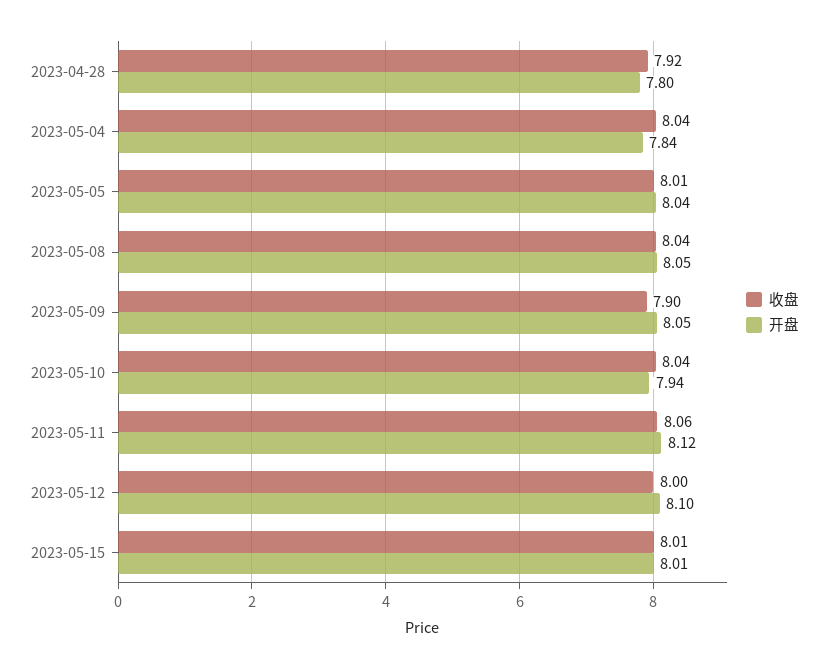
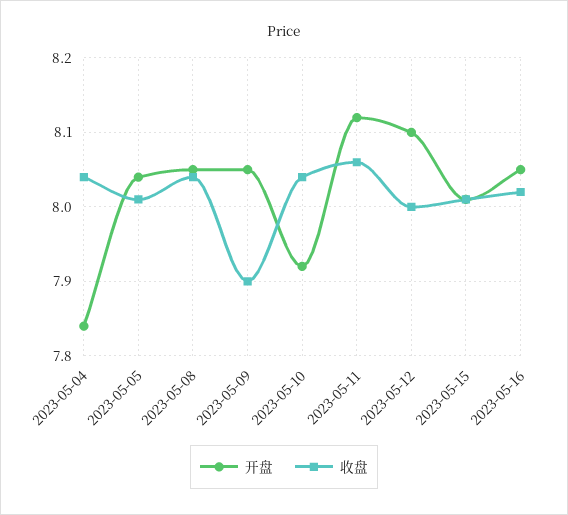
收盘, 2023-04-28: 7.92 -> none
开盘, 2023-04-28: 7.8 -> none
开盘, 2023-05-10: 7.94 -> 7.92
开盘, 2023-05-16: none -> 8.05
收盘, 2023-05-16: none -> 8.02

